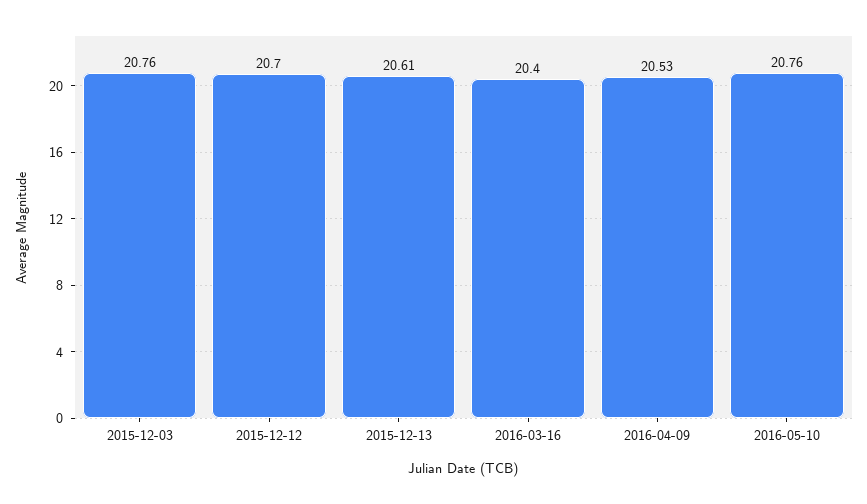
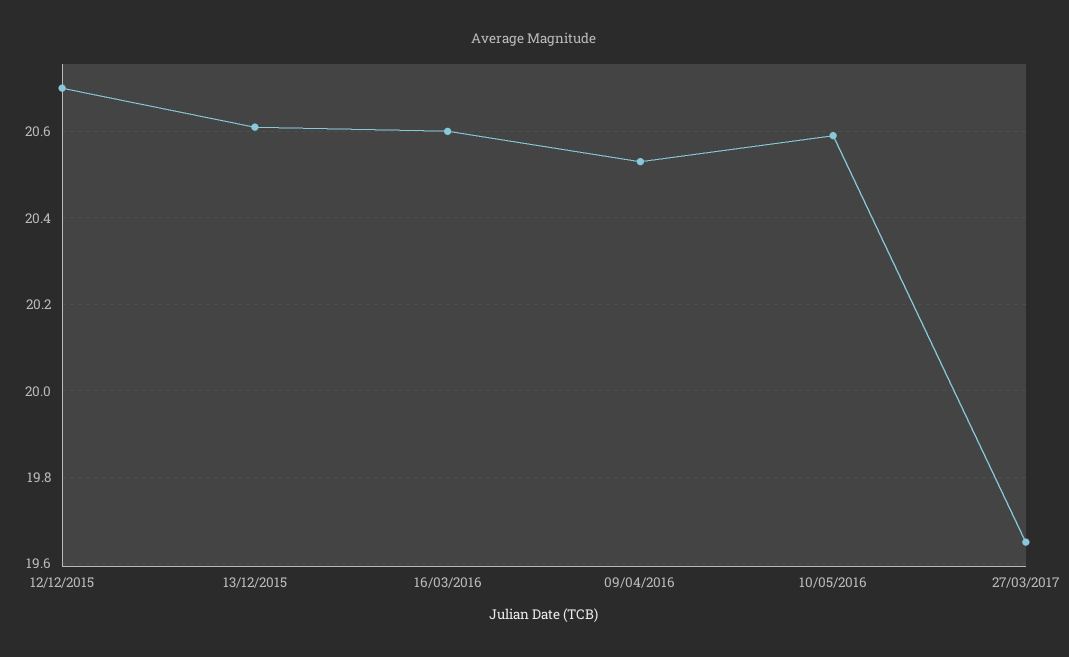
2015-12-03: 20.76 -> none
2016-03-16: 20.4 -> 20.6
2016-05-10: 20.76 -> 20.6
27/03/2017: none -> 19.65

